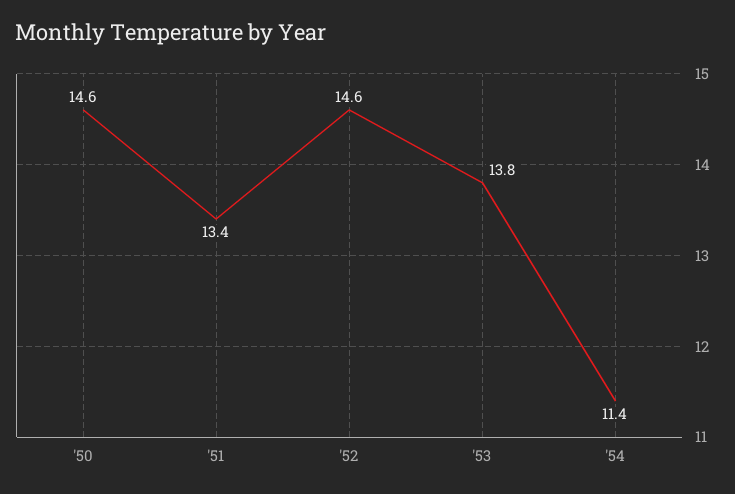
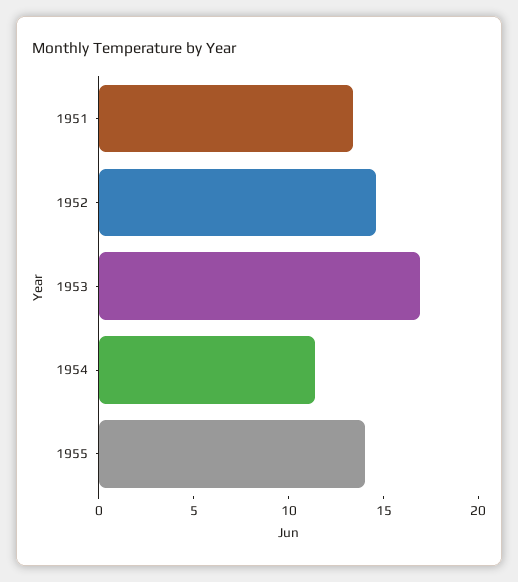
'50: 14.6 -> none
'53: 13.8 -> 17
1955: none -> 14

